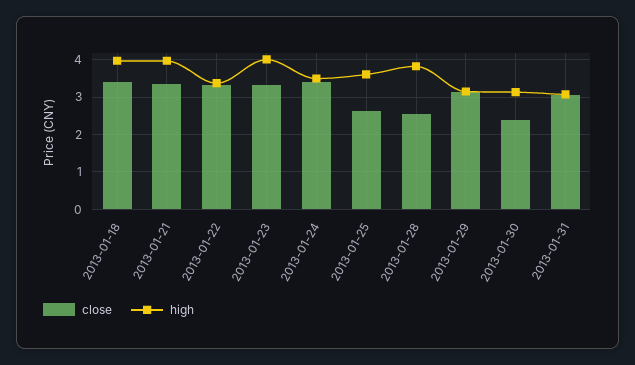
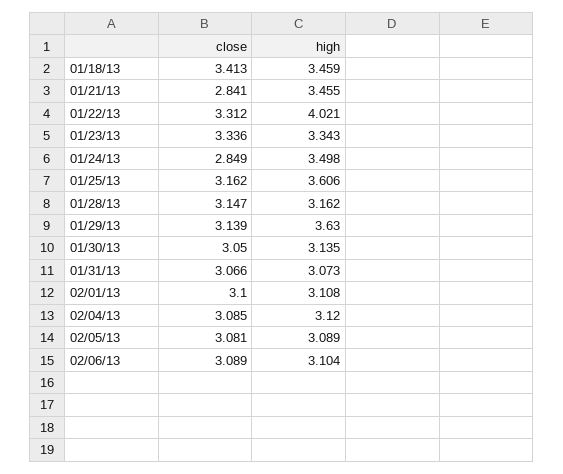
high, 2013-01-18: 4 -> 3.459
close, 2013-01-21: 3.4 -> 2.841
high, 2013-01-21: 4 -> 3.455
high, 2013-01-22: 3.4 -> 4.021
high, 2013-01-23: 4 -> 3.343
close, 2013-01-24: 3.4 -> 2.849
close, 2013-01-25: 2.6 -> 3.162
close, 2013-01-28: 2.6 -> 3.147
high, 2013-01-28: 3.8 -> 3.162
high, 2013-01-29: 3.2 -> 3.63
close, 2013-01-30: 2.4 -> 3.05
close, 02/01/13: none -> 3.1
high, 02/01/13: none -> 3.108
close, 02/04/13: none -> 3.085
high, 02/04/13: none -> 3.12
close, 02/05/13: none -> 3.081
high, 02/05/13: none -> 3.089
close, 02/06/13: none -> 3.089
high, 02/06/13: none -> 3.104

